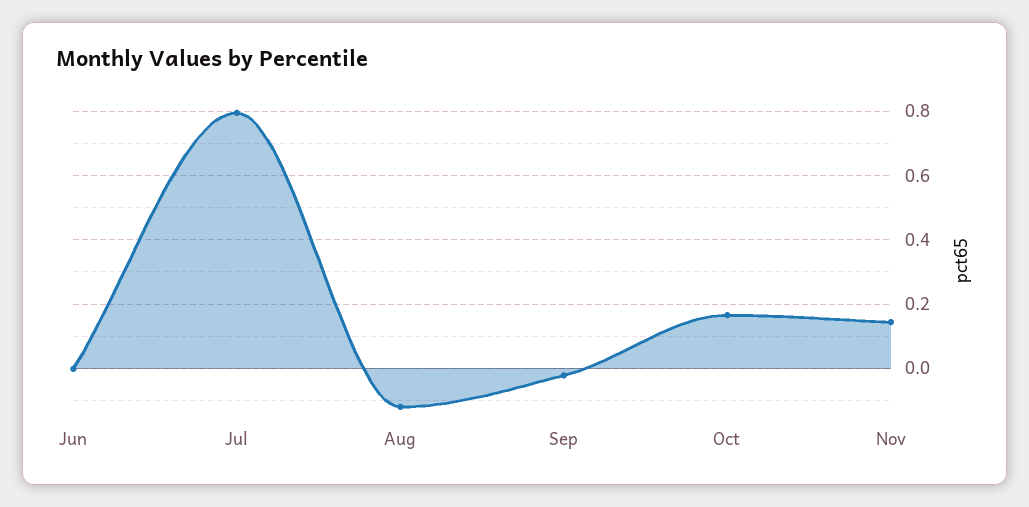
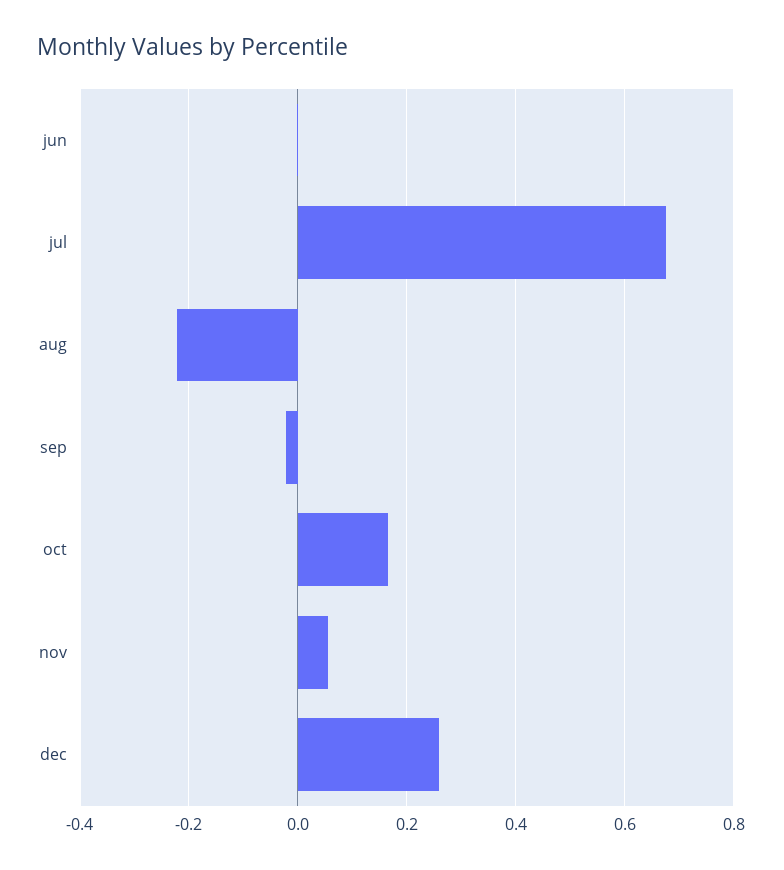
Jul: 0.8 -> 0.68
Aug: -0.12 -> -0.22
Nov: 0.14 -> 0.06
dec: none -> 0.26

